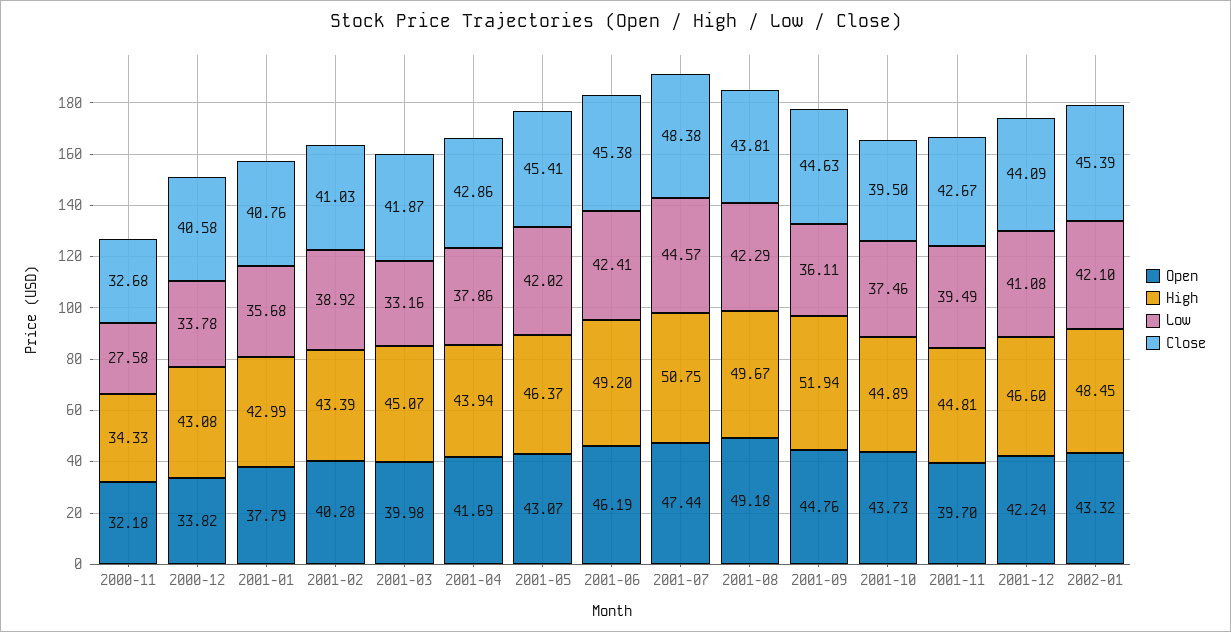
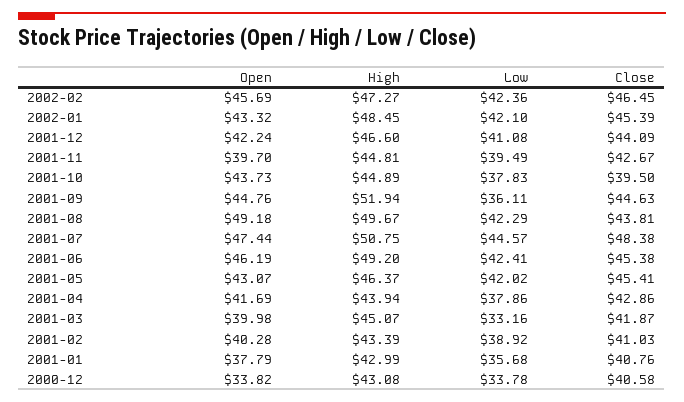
Open, 2000-11: 32.18 -> none
High, 2000-11: 34.33 -> none
Low, 2000-11: 27.58 -> none
Close, 2000-11: 32.68 -> none
Low, 2001-10: 37.46 -> 37.83
Open, 2002-02: none -> 45.69
High, 2002-02: none -> 47.27
Low, 2002-02: none -> 42.36
Close, 2002-02: none -> 46.45

